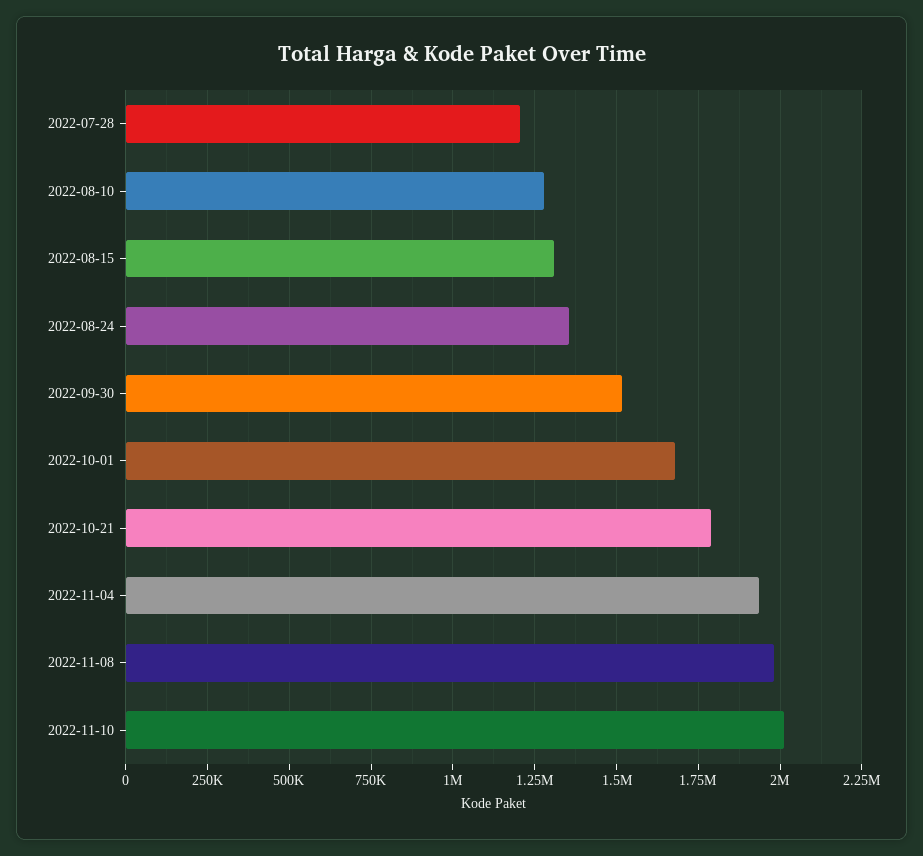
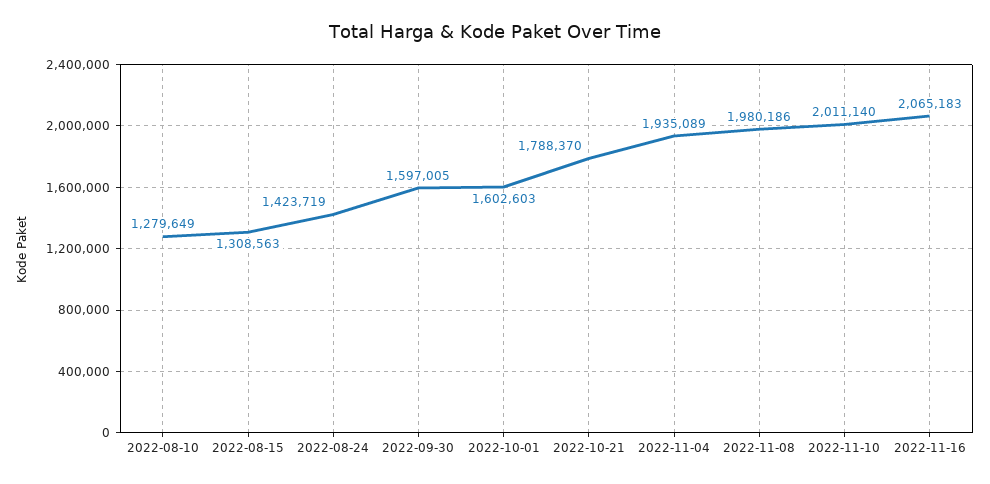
2022-07-28: 1200000 -> none
2022-08-24: 1350000 -> 1423719
2022-09-30: 1525000 -> 1597005
2022-10-01: 1675000 -> 1602603
2022-11-16: none -> 2065183

